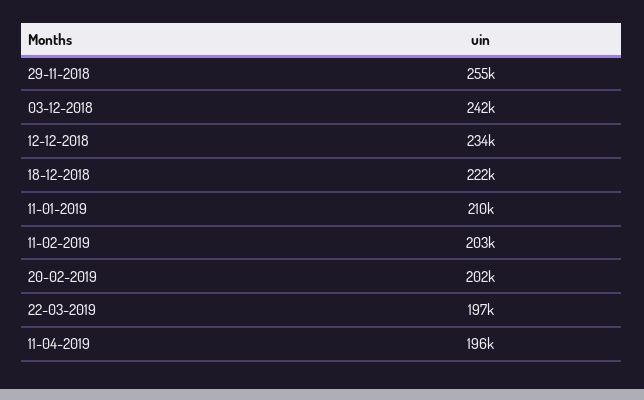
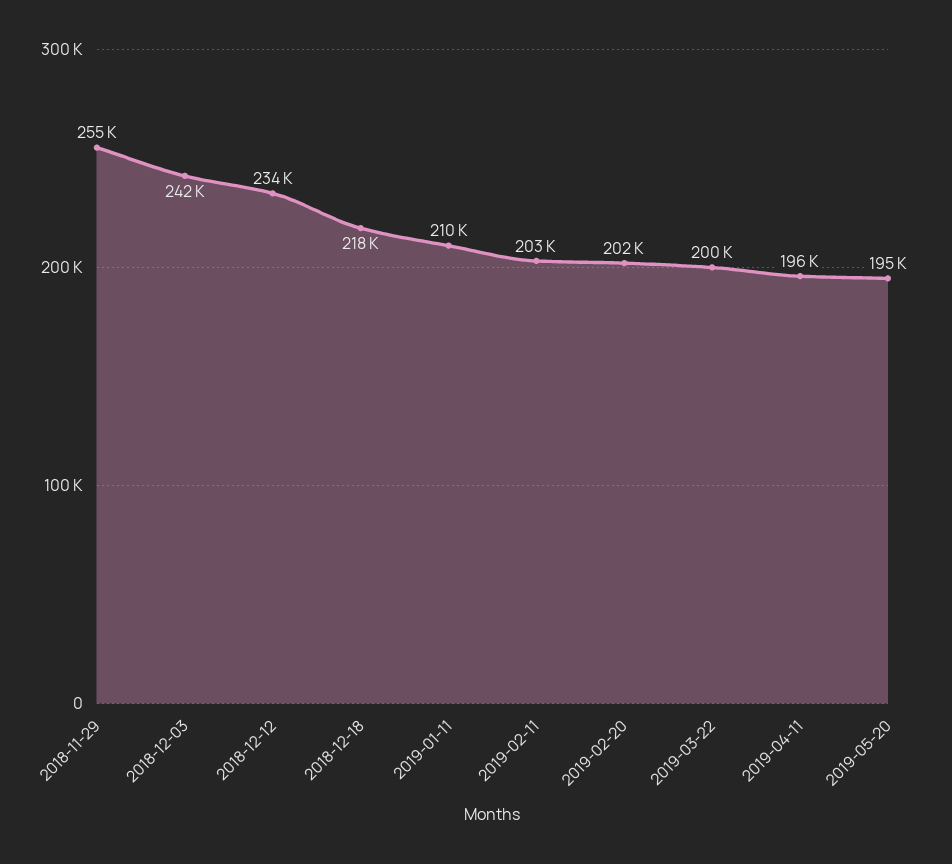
18-12-2018: 222000 -> 218000
22-03-2019: 197000 -> 200000
2019-05-20: none -> 195000

